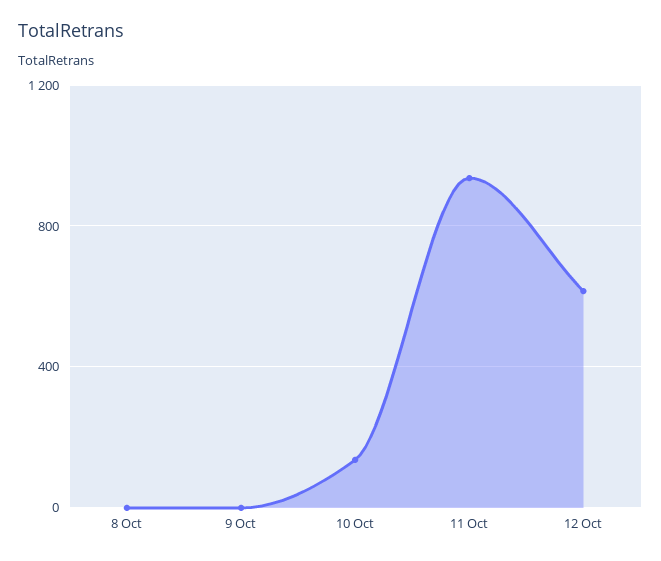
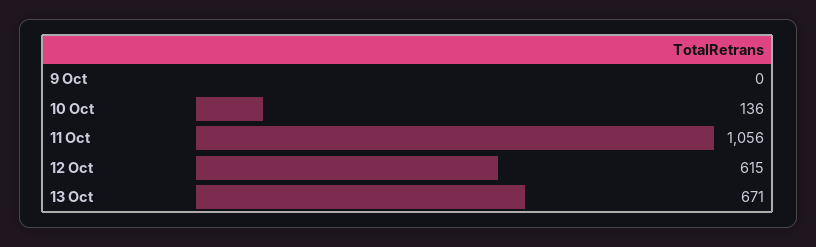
8 Oct: 0 -> none
11 Oct: 950 -> 1056
13 Oct: none -> 671

